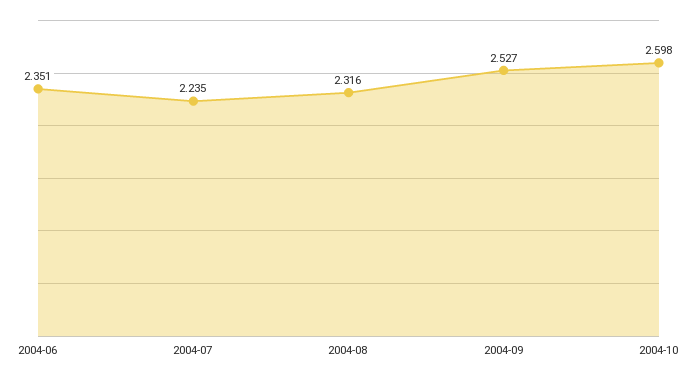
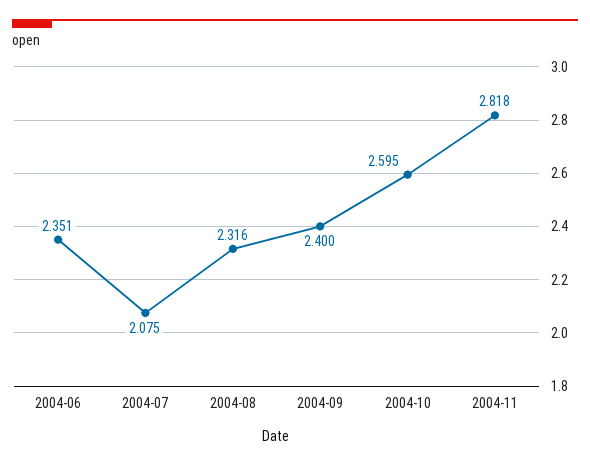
2004-07: 2.235 -> 2.075
2004-09: 2.527 -> 2.4
2004-10: 2.598 -> 2.595
2004-11: none -> 2.818

